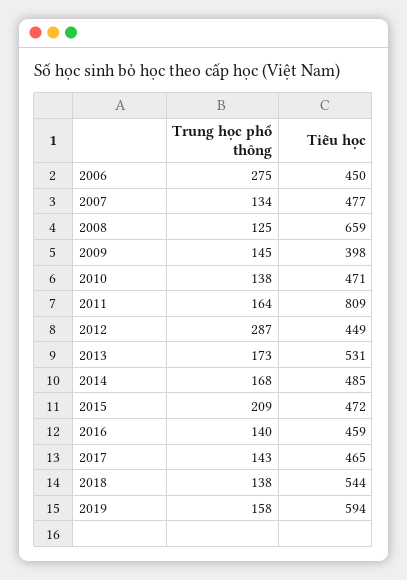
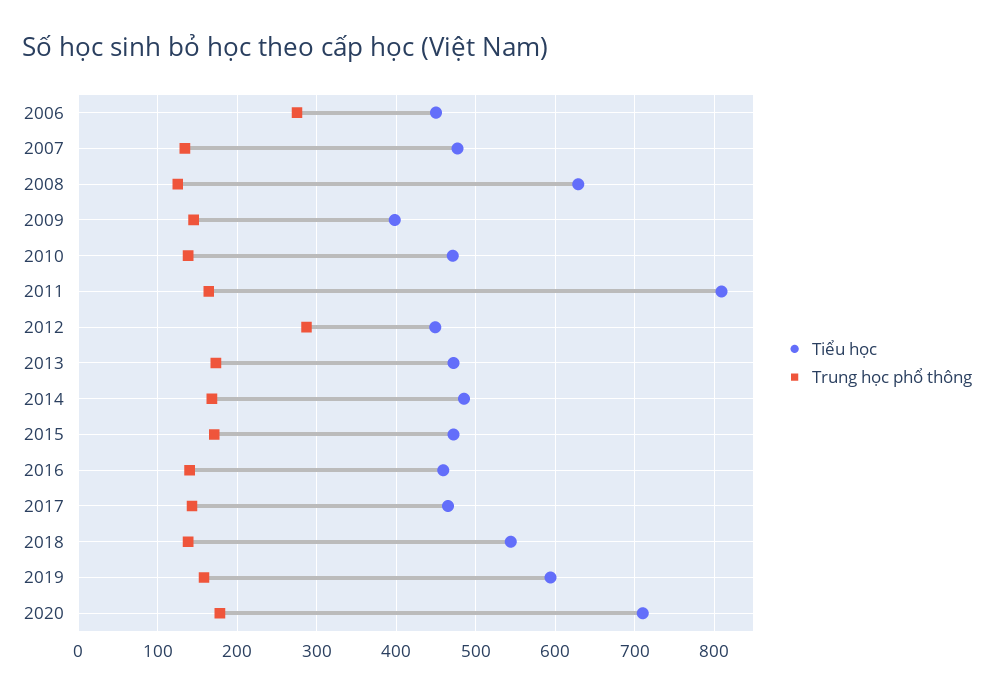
Tiểu học, 2008: 659 -> 630
Tiểu học, 2013: 531 -> 470
Trung học phổ thông, 2015: 209 -> 170
Tiểu học, 2020: none -> 710
Trung học phổ thông, 2020: none -> 180

